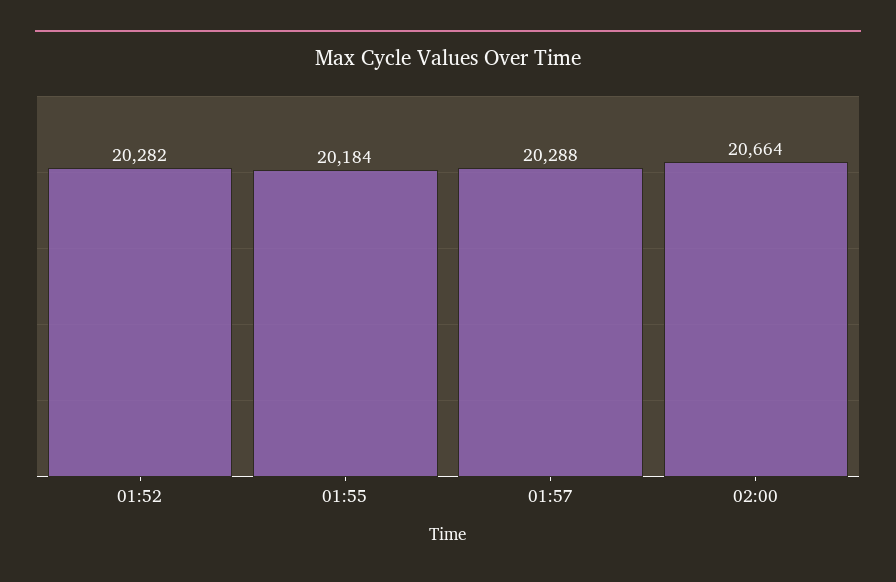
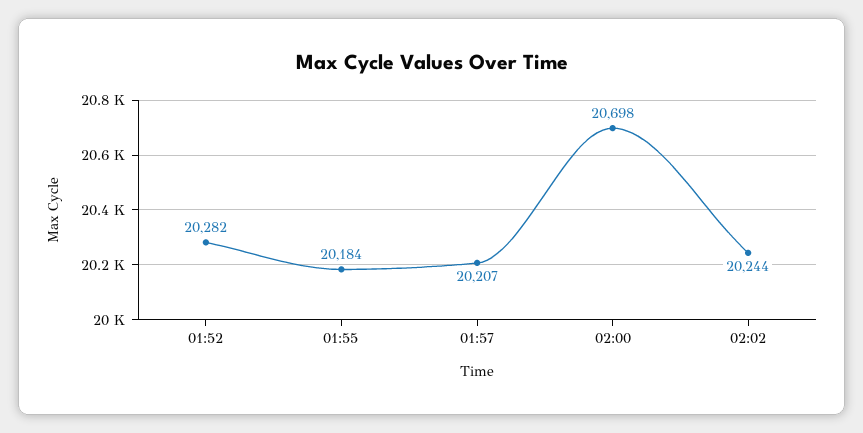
01:57: 20288 -> 20207
02:00: 20664 -> 20698
02:02: none -> 20244

